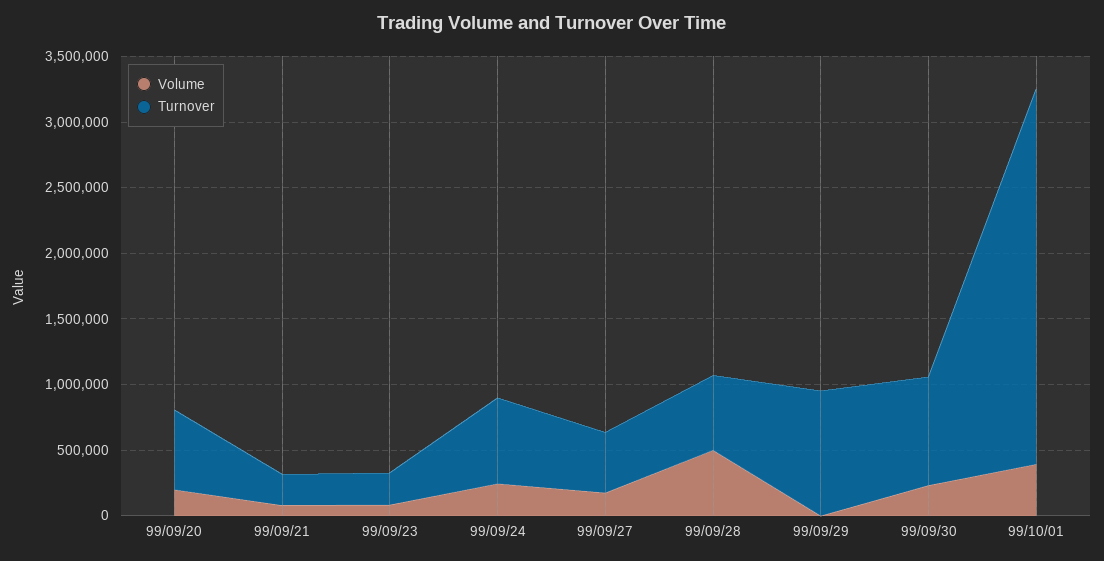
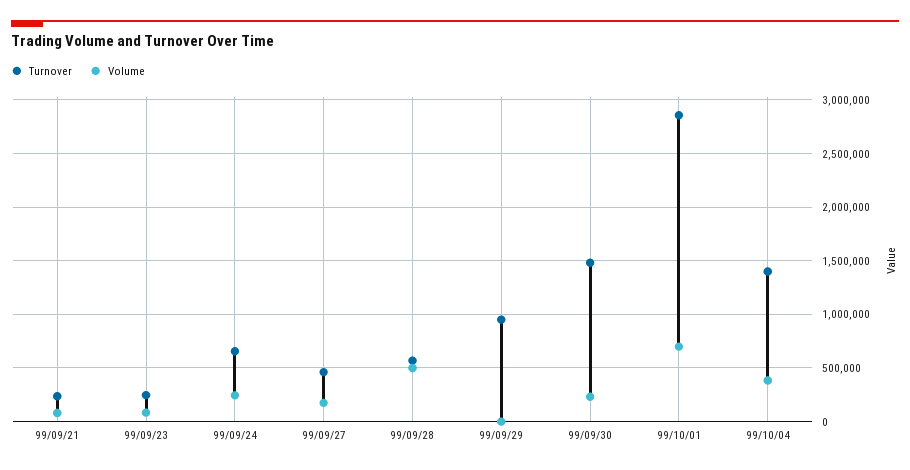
Volume, 99/09/20: 200000 -> none
Turnover, 99/09/20: 600000 -> none
Turnover, 99/09/30: 800000 -> 1500000
Volume, 99/10/01: 400000 -> 700000
Turnover, 99/10/04: none -> 1400000
Volume, 99/10/04: none -> 400000

